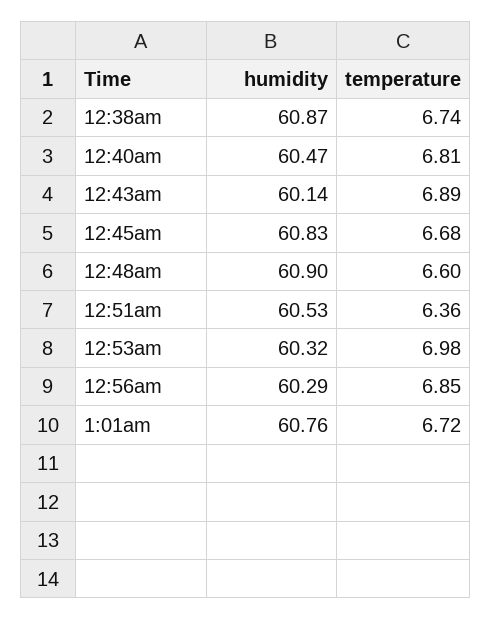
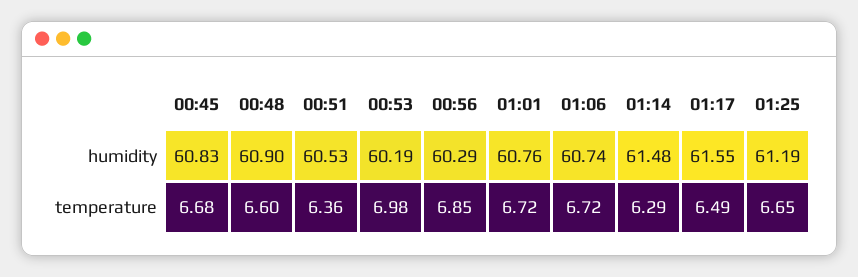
humidity, 12:38am: 60.87 -> none
temperature, 12:38am: 6.74 -> none
humidity, 12:40am: 60.47 -> none
temperature, 12:40am: 6.81 -> none
humidity, 12:43am: 60.14 -> none
temperature, 12:43am: 6.89 -> none
humidity, 12:53am: 60.32 -> 60.19
humidity, 01:06: none -> 60.74
humidity, 01:14: none -> 61.48
humidity, 01:17: none -> 61.55
humidity, 01:25: none -> 61.19
temperature, 01:06: none -> 6.72
temperature, 01:14: none -> 6.29
temperature, 01:17: none -> 6.49
temperature, 01:25: none -> 6.65

